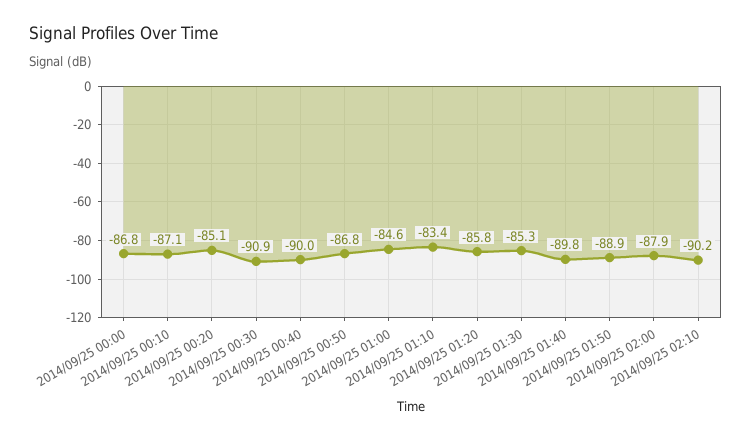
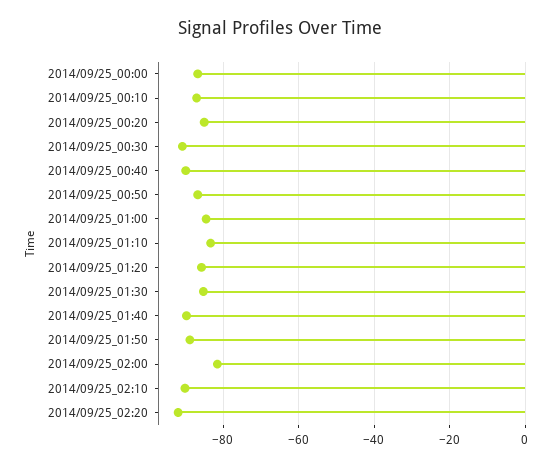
2014/09/25 02:00: -87.9 -> -82
2014/09/25_02:20: none -> -92

